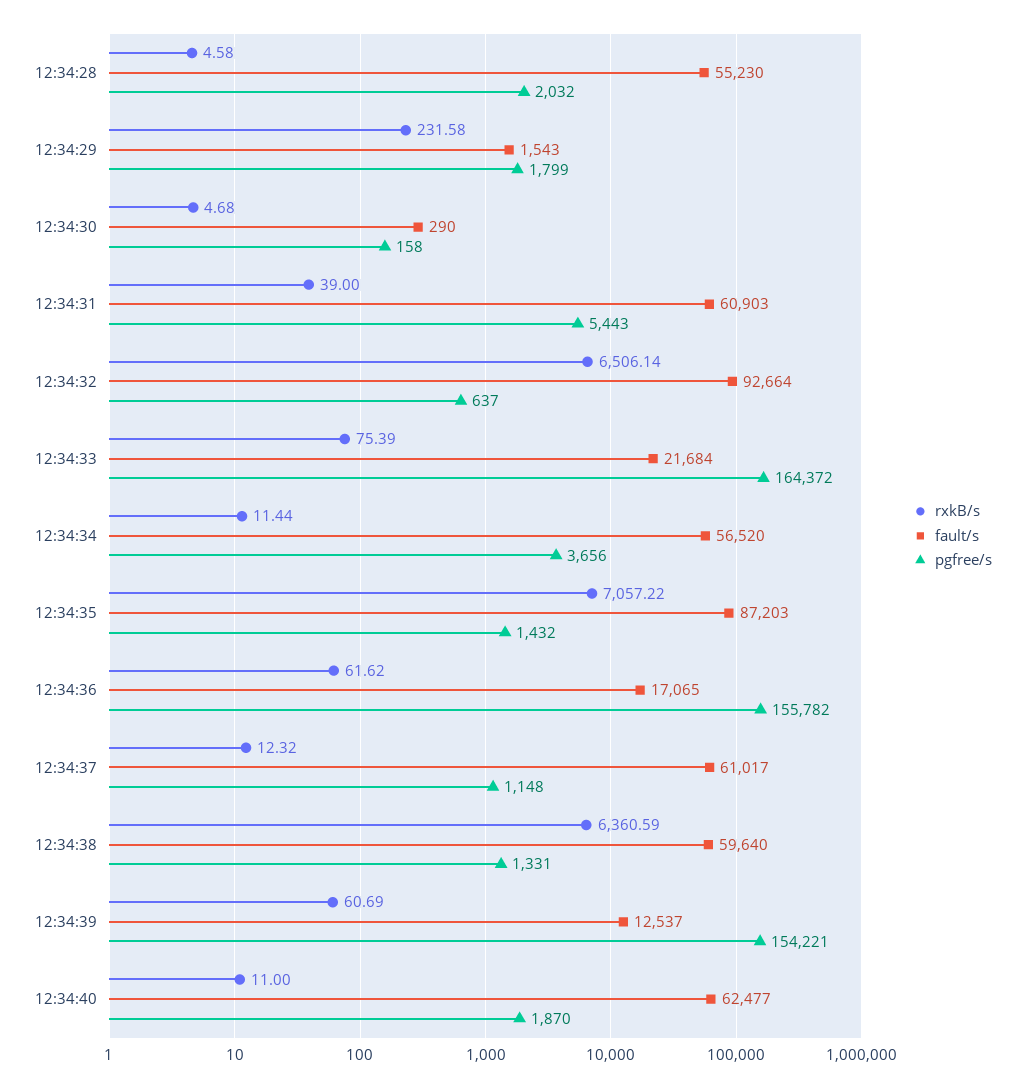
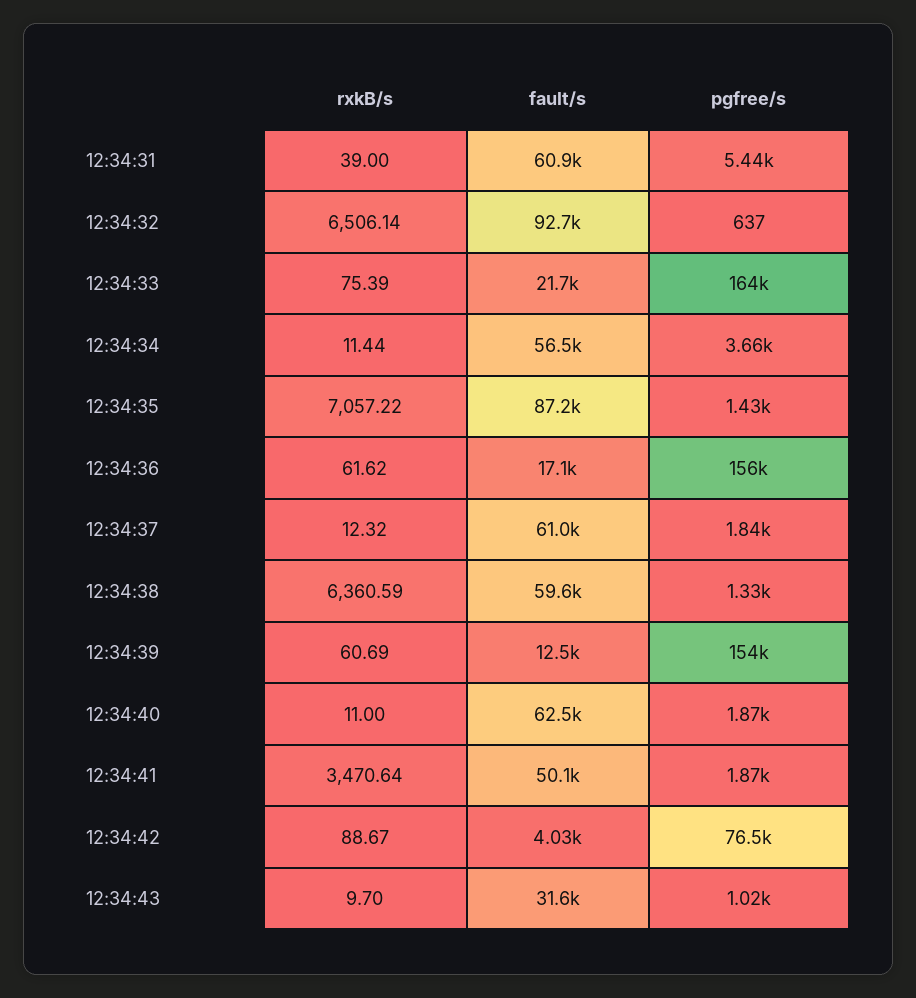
rxkB/s, 12:34:28: 4.58 -> none
fault/s, 12:34:28: 55230 -> none
pgfree/s, 12:34:28: 2032 -> none
rxkB/s, 12:34:29: 231.58 -> none
fault/s, 12:34:29: 1543 -> none
pgfree/s, 12:34:29: 1799 -> none
rxkB/s, 12:34:30: 4.68 -> none
fault/s, 12:34:30: 290 -> none
pgfree/s, 12:34:30: 158 -> none
pgfree/s, 12:34:37: 1148 -> 1840
rxkB/s, 12:34:41: none -> 3470.64
fault/s, 12:34:41: none -> 50100
pgfree/s, 12:34:41: none -> 1870
rxkB/s, 12:34:42: none -> 88.67
fault/s, 12:34:42: none -> 4030
pgfree/s, 12:34:42: none -> 76500
rxkB/s, 12:34:43: none -> 9.7
fault/s, 12:34:43: none -> 31600
pgfree/s, 12:34:43: none -> 1020

